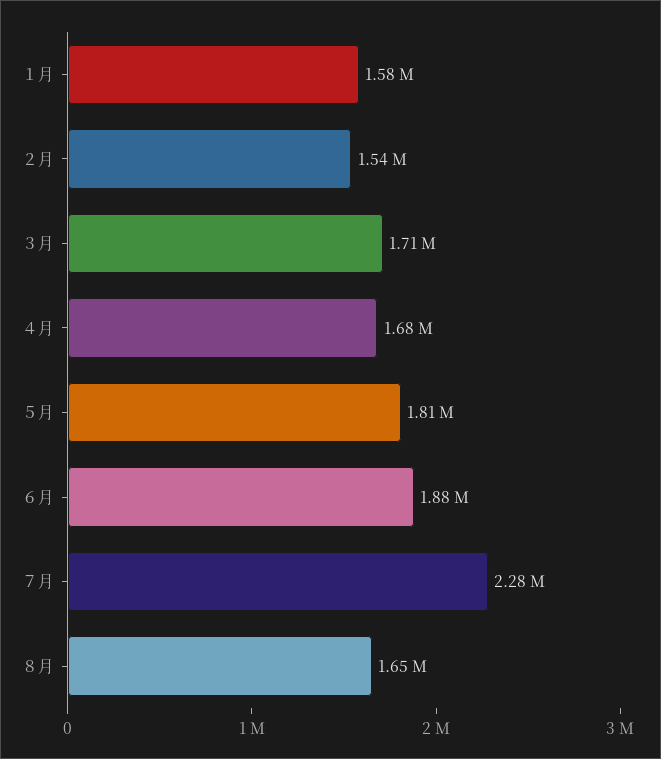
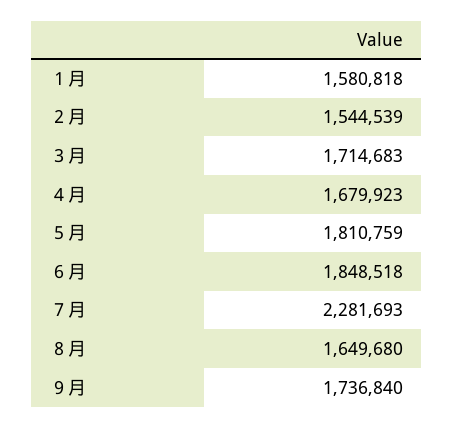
６月: 1880000 -> 1848518
９月: none -> 1736840

